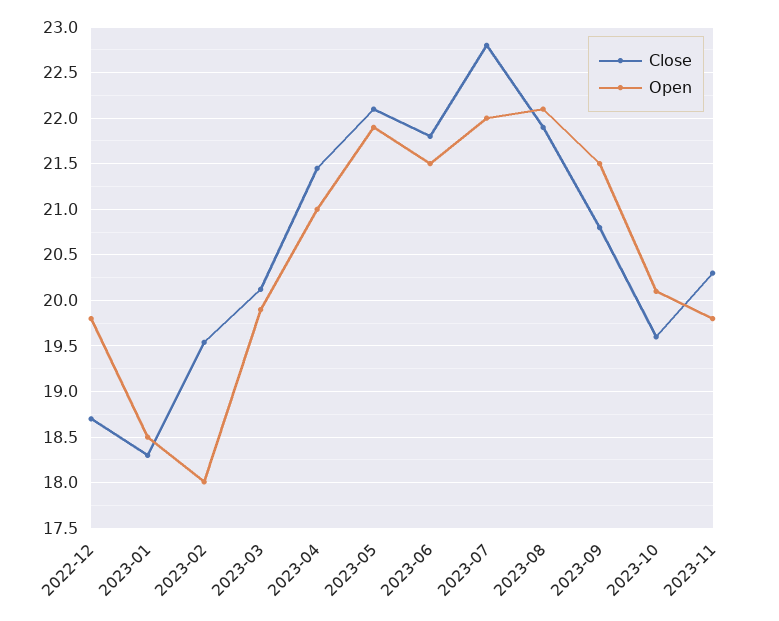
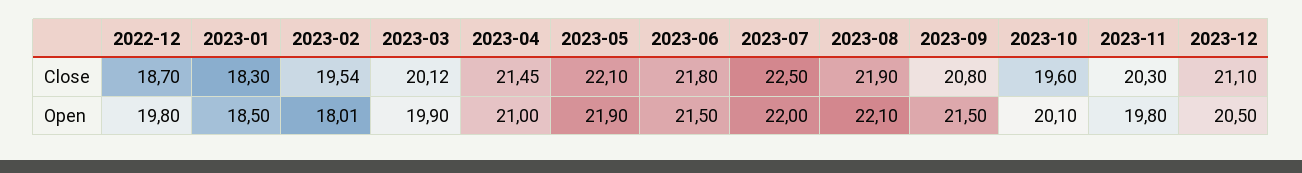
Close, 2023-07: 22.8 -> 22.5
Close, 2023-12: none -> 21.1
Open, 2023-12: none -> 20.5

